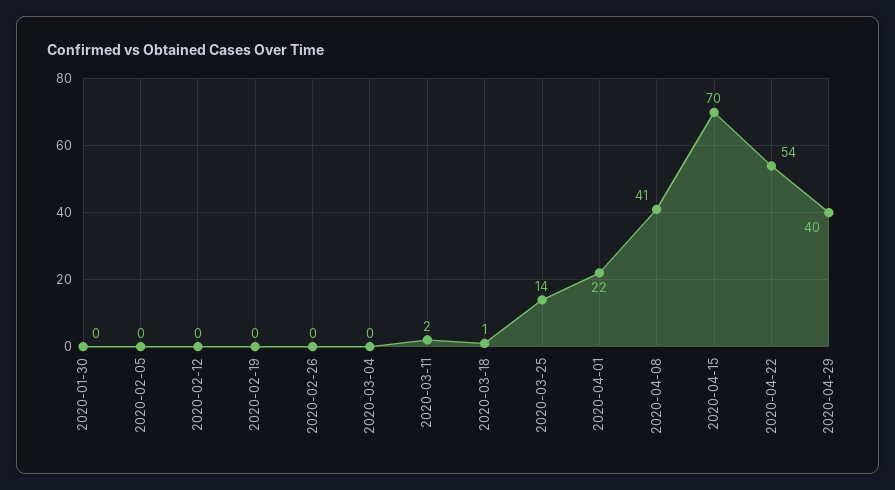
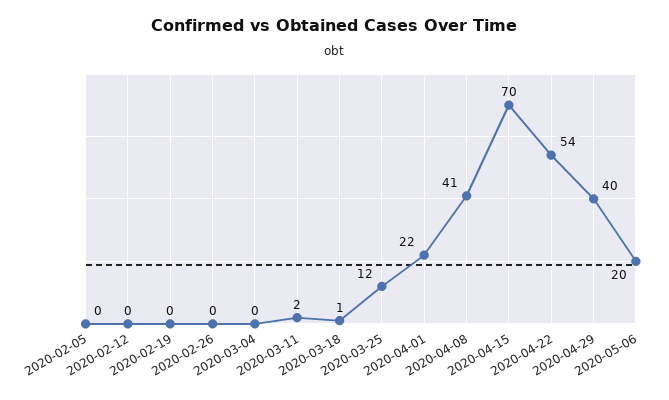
2020-01-30: 0 -> none
2020-03-25: 14 -> 12
2020-05-06: none -> 20

